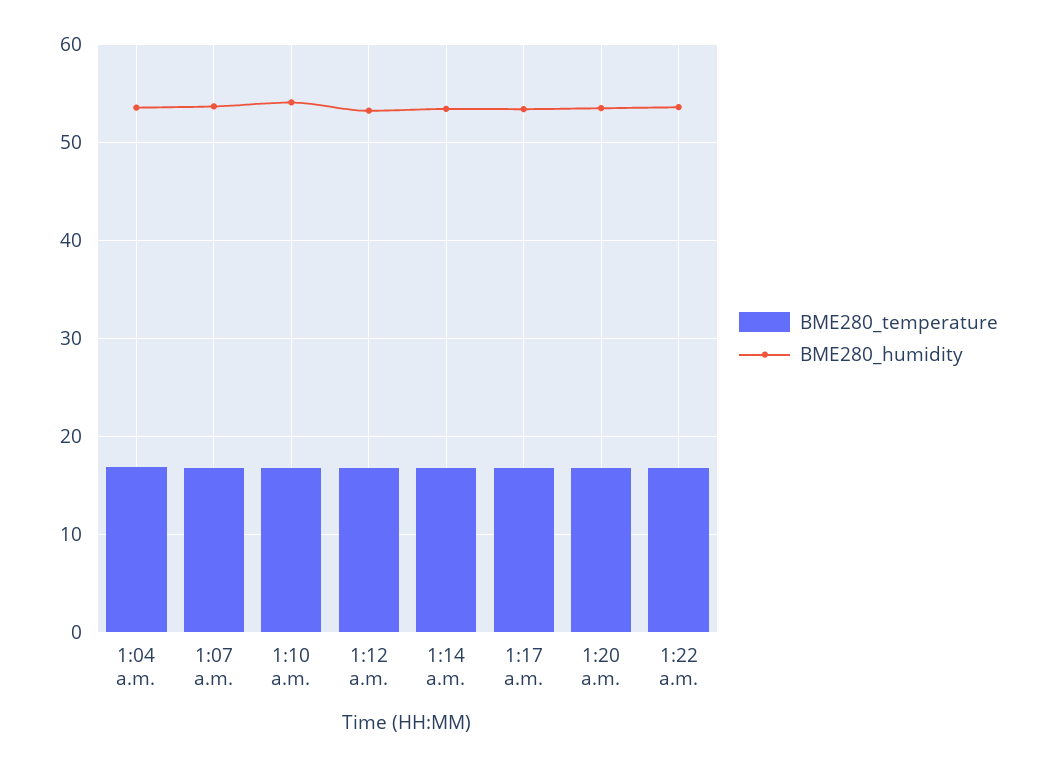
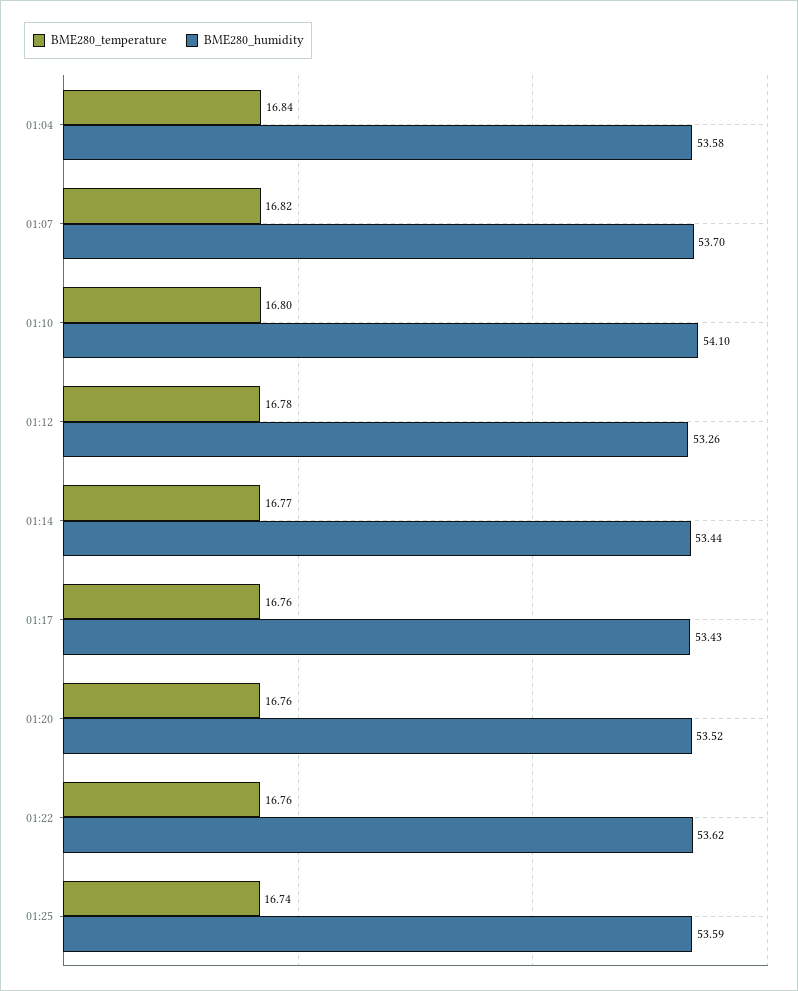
BME280_temperature, 01:25: none -> 16.74
BME280_humidity, 01:25: none -> 53.59

